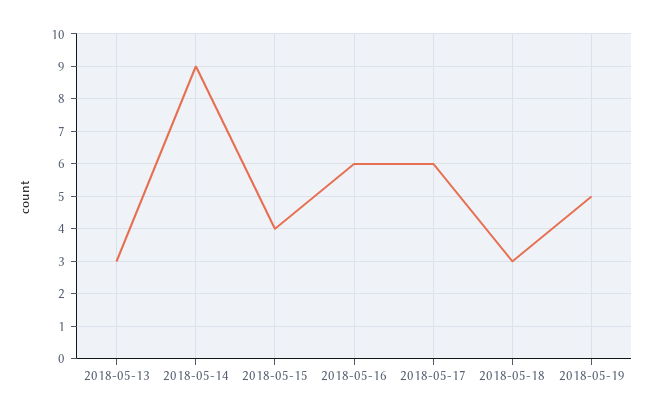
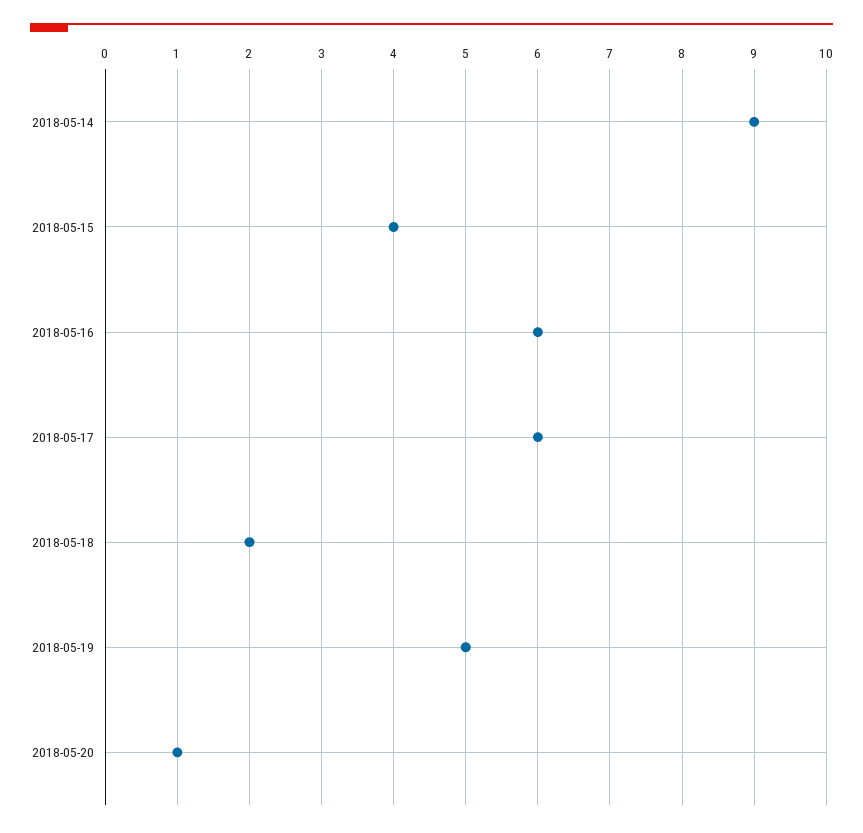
2018-05-13: 3 -> none
2018-05-18: 3 -> 2
2018-05-20: none -> 1

